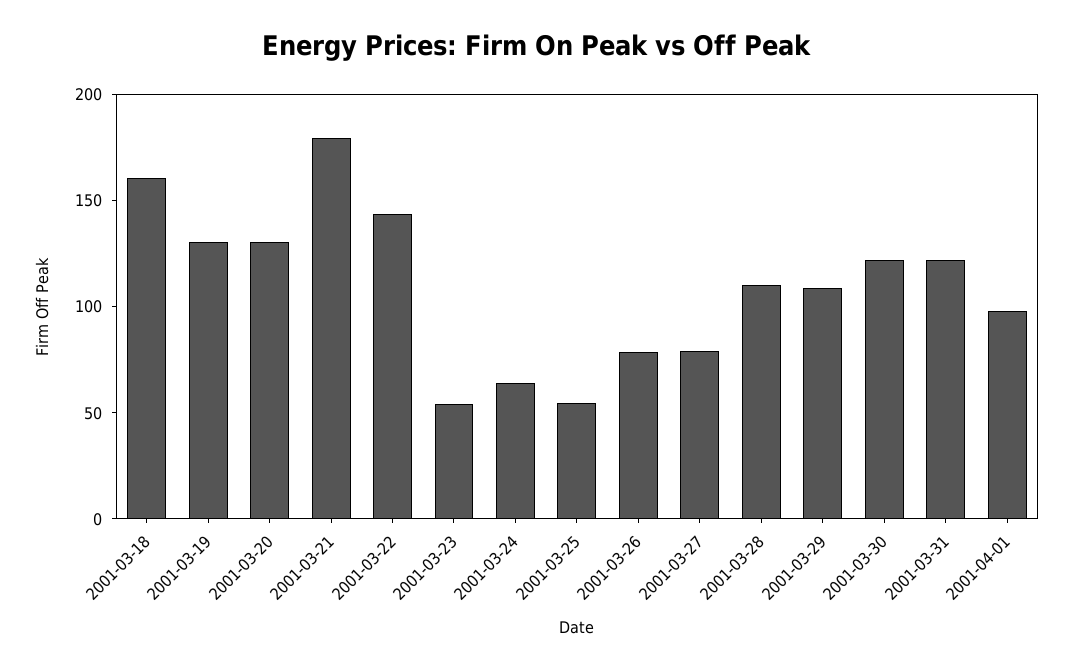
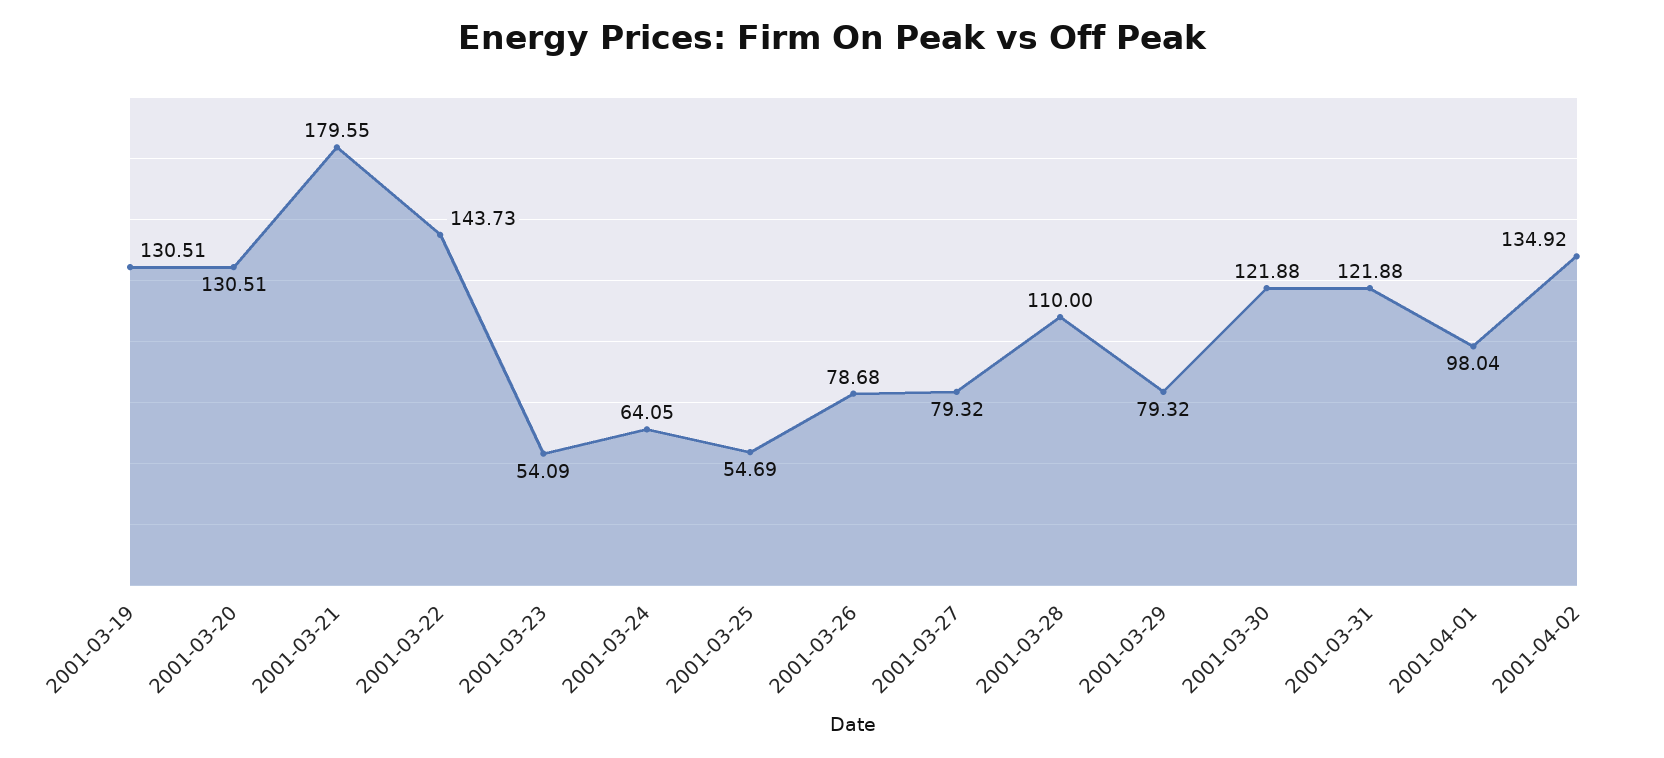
2001-03-18: 160 -> none
2001-03-29: 110 -> 79.32
2001-04-02: none -> 134.92

